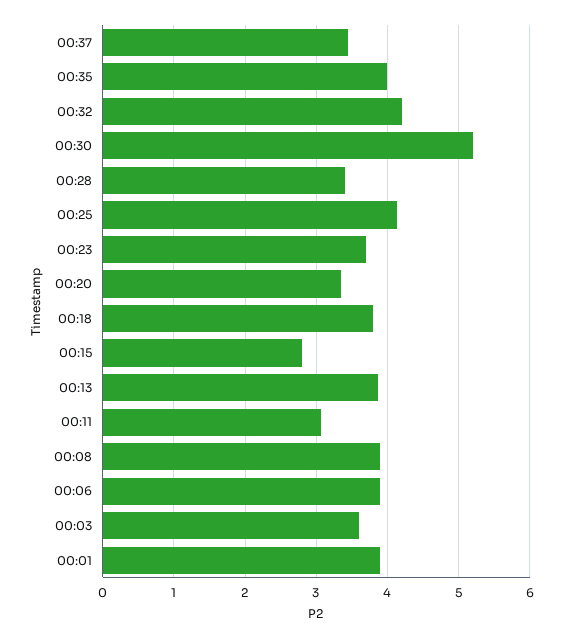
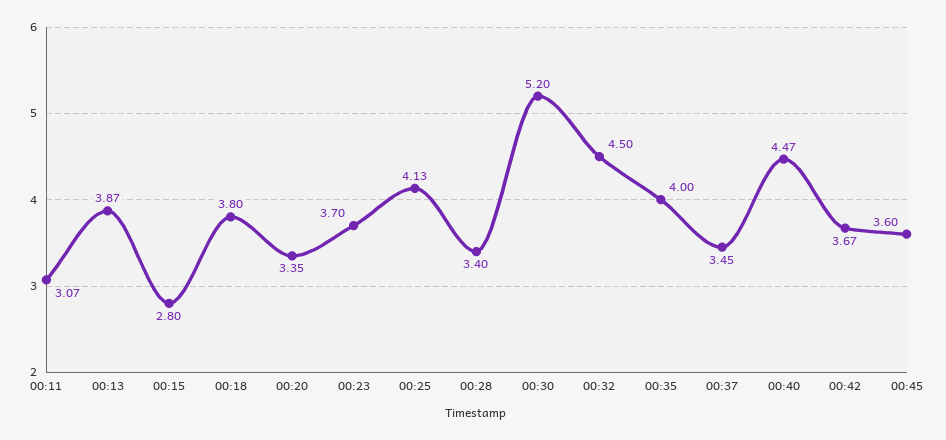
00:32: 4.2 -> 4.5
00:08: 3.9 -> none
00:06: 3.9 -> none
00:03: 3.6 -> none
00:01: 3.9 -> none
00:40: none -> 4.47
00:42: none -> 3.67
00:45: none -> 3.6

